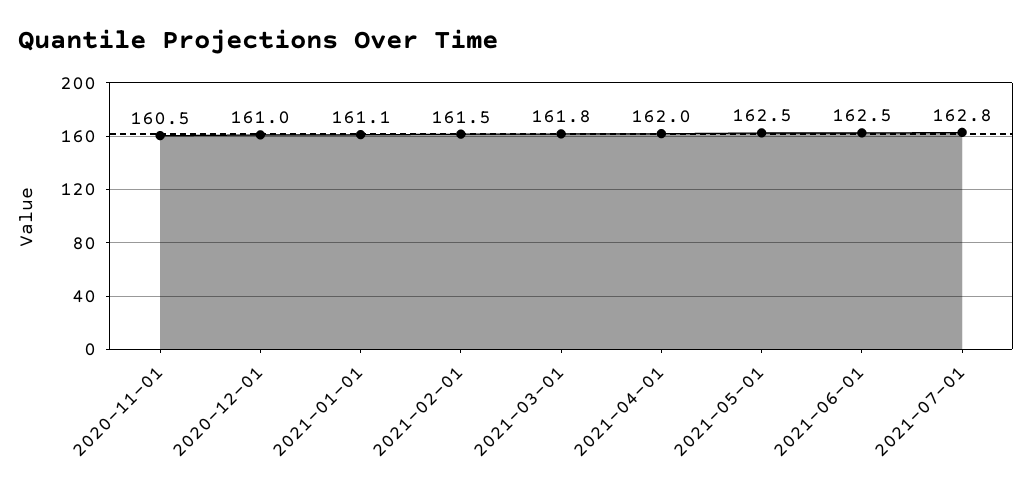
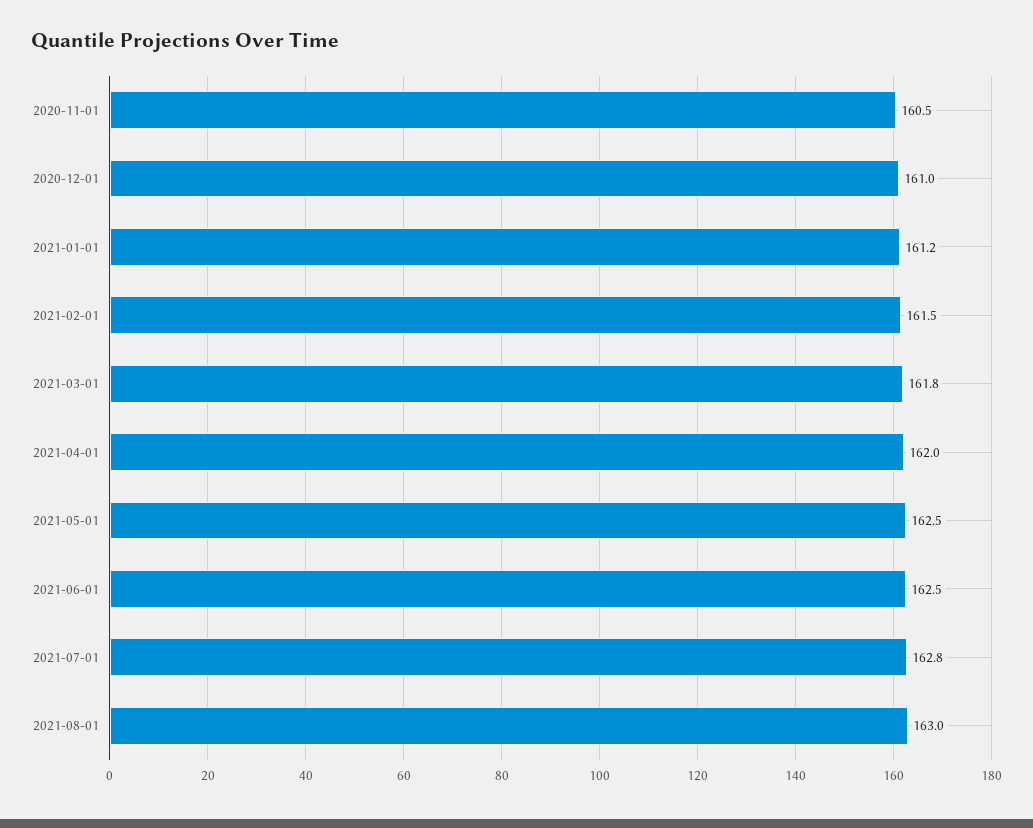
2021-01-01: 161.1 -> 161.2
2021-08-01: none -> 163

